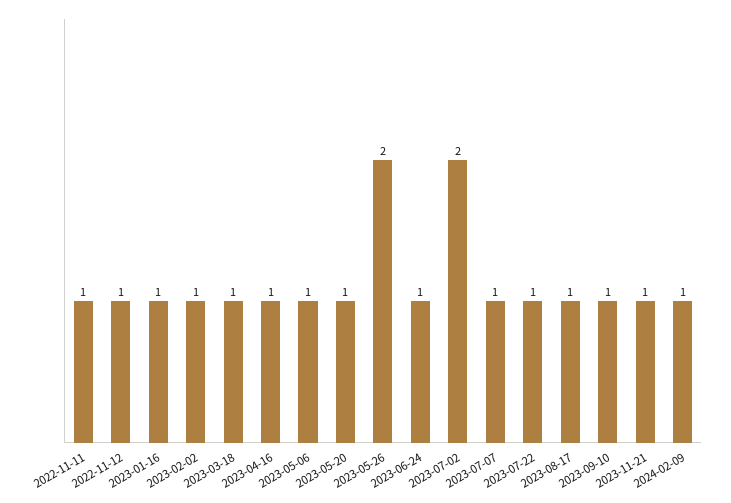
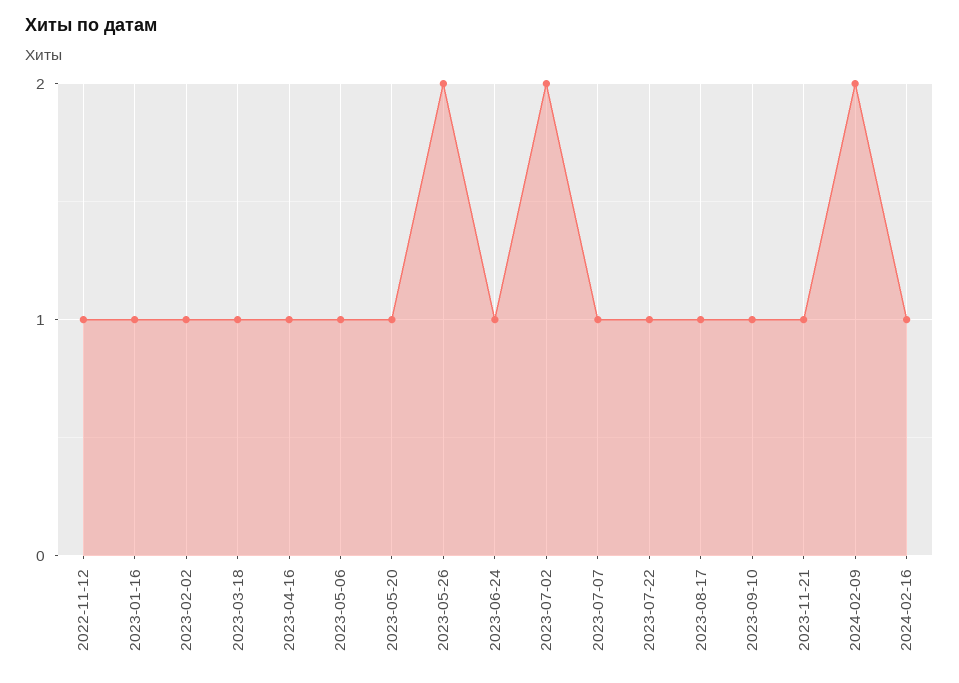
2022-11-11: 1 -> none
2024-02-09: 1 -> 2
2024-02-16: none -> 1

